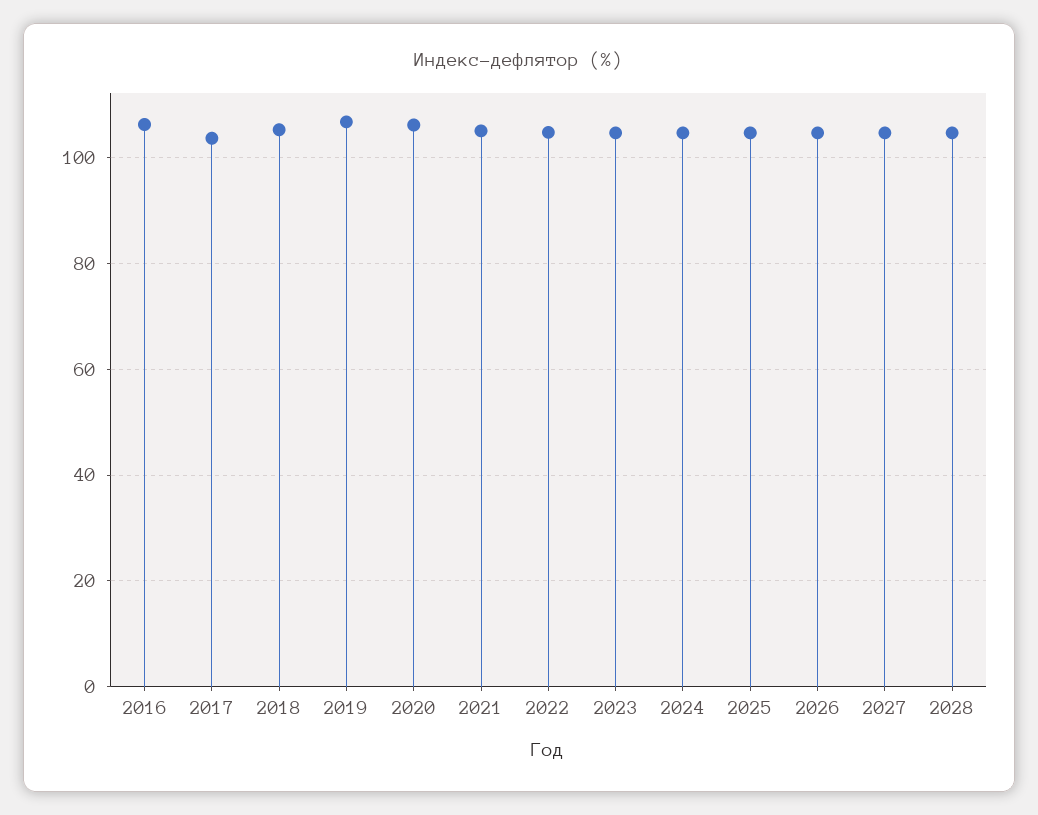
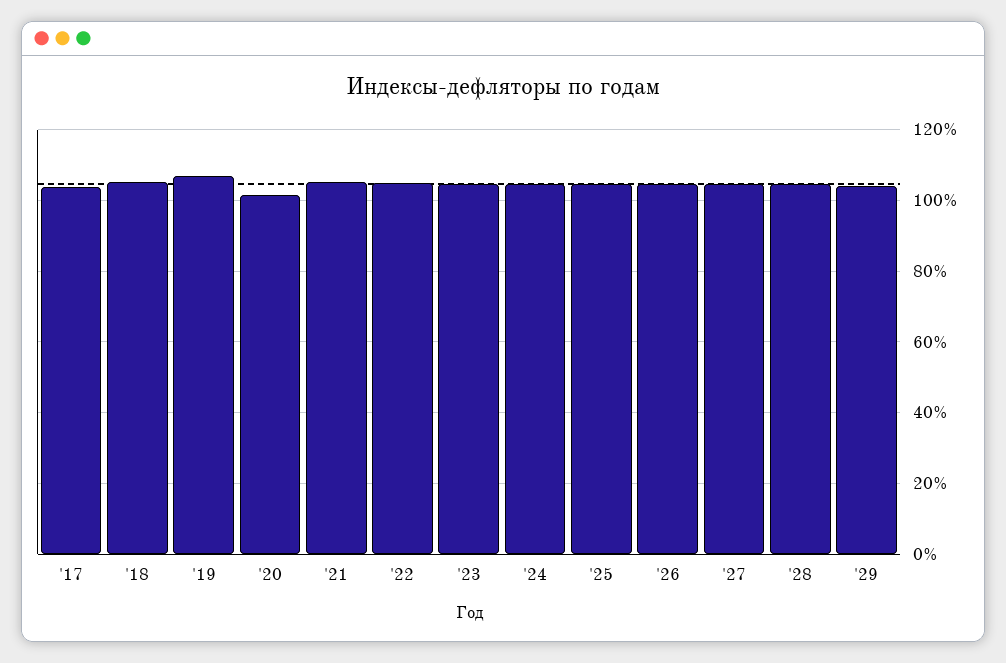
2016: 106 -> none
2020: 106 -> 102
'29: none -> 104

